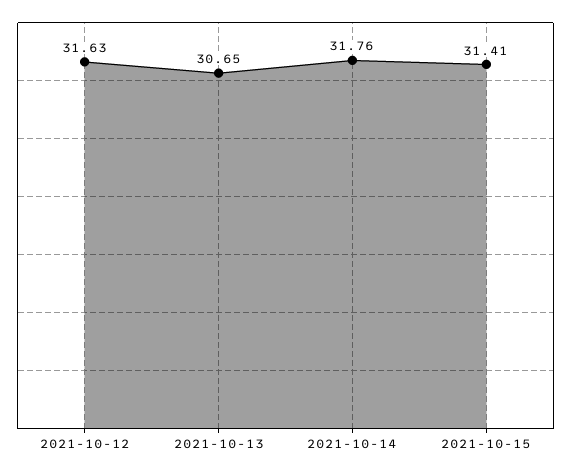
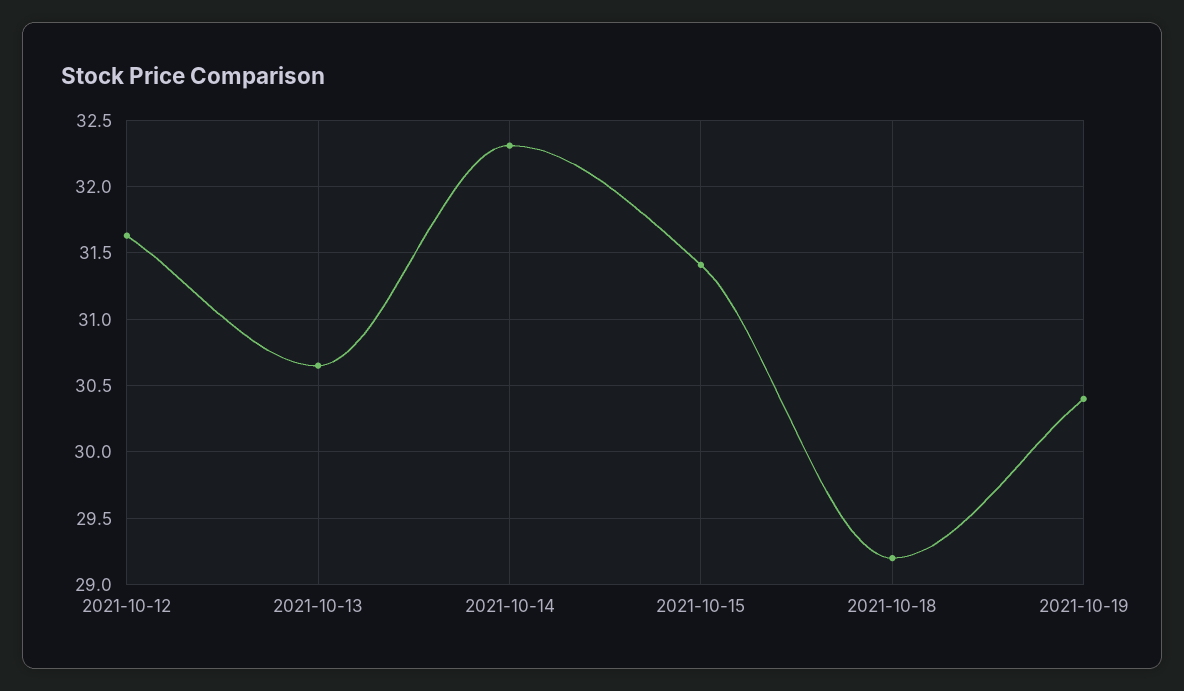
2021-10-14: 31.76 -> 32.3
2021-10-18: none -> 29.2
2021-10-19: none -> 30.4

